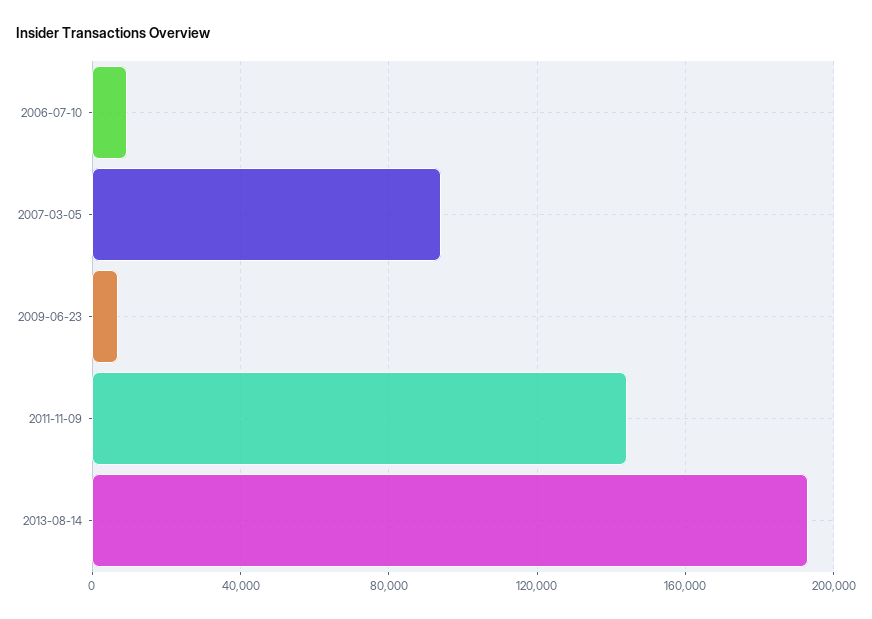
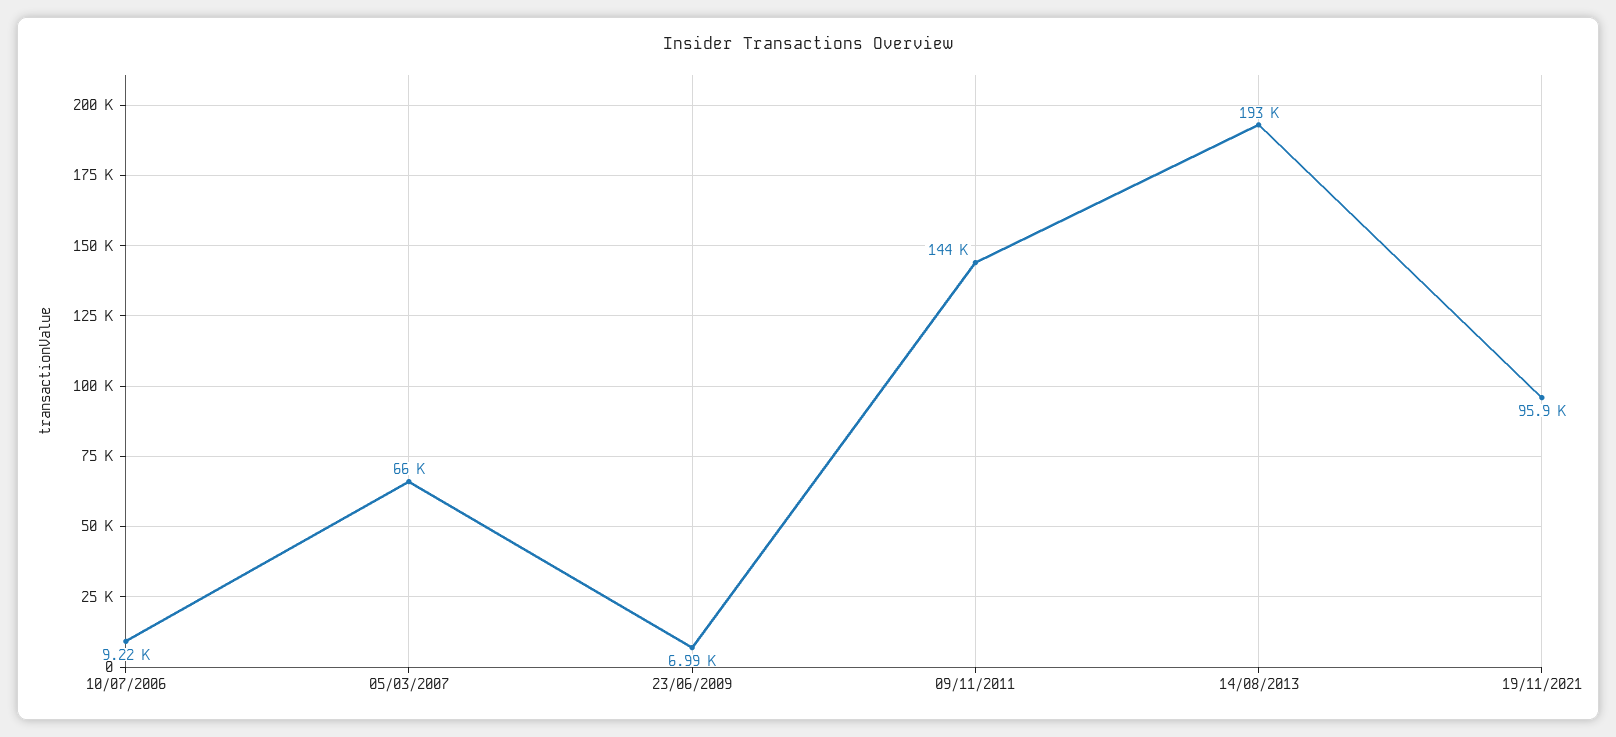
2007-03-05: 95000 -> 66000
19/11/2021: none -> 95900

